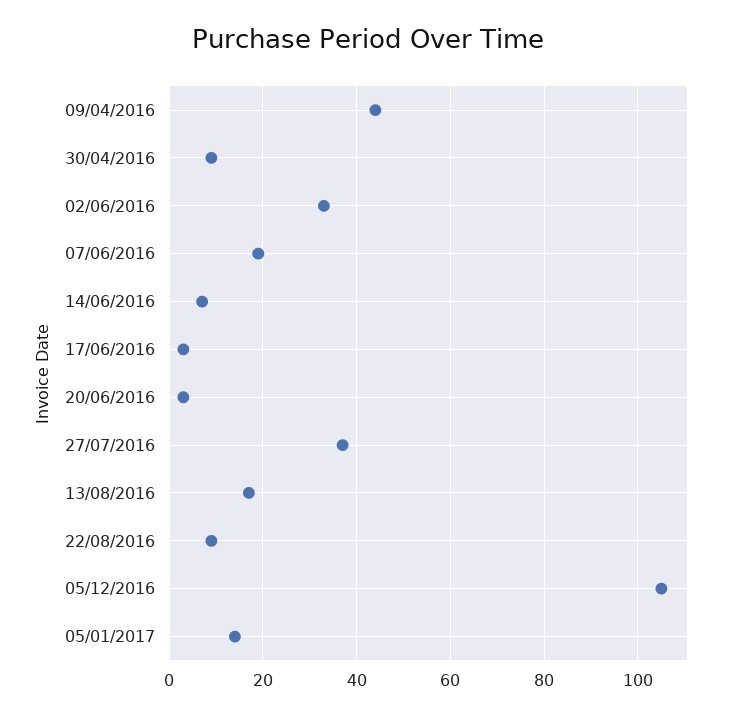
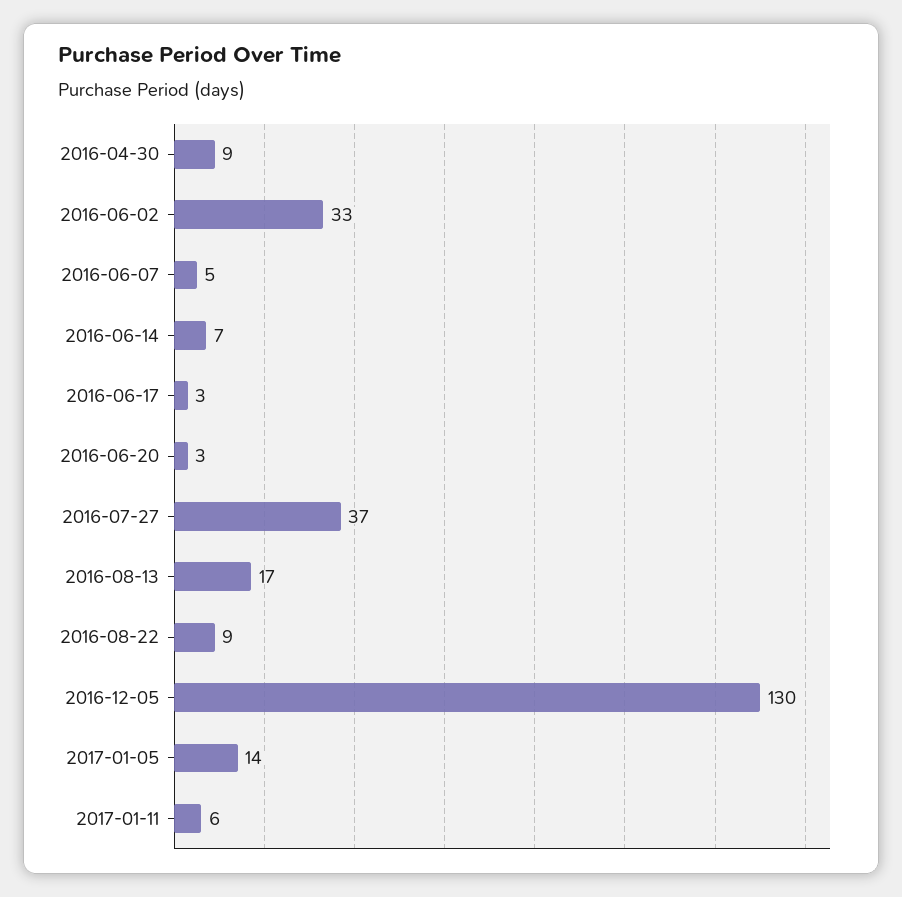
09/04/2016: 45 -> none
07/06/2016: 20 -> 5
05/12/2016: 105 -> 130
2017-01-11: none -> 6

